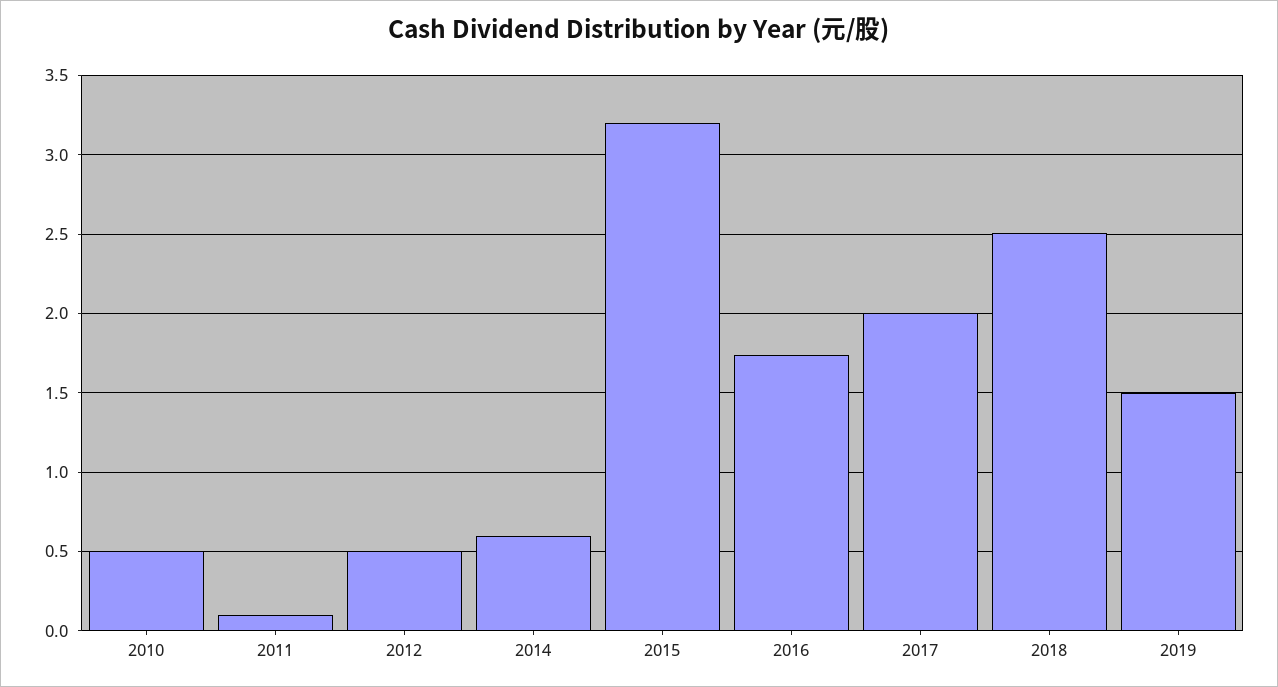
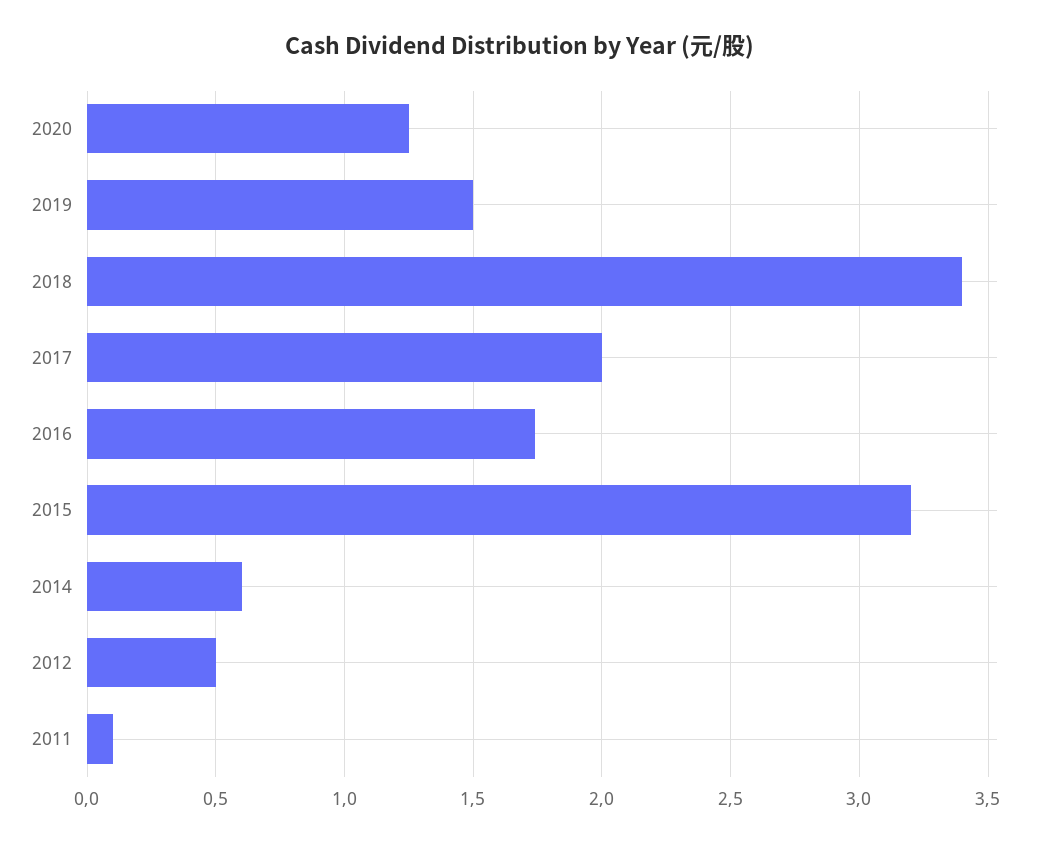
2010: 0.5 -> none
2018: 2.5 -> 3.4
2020: none -> 1.25

